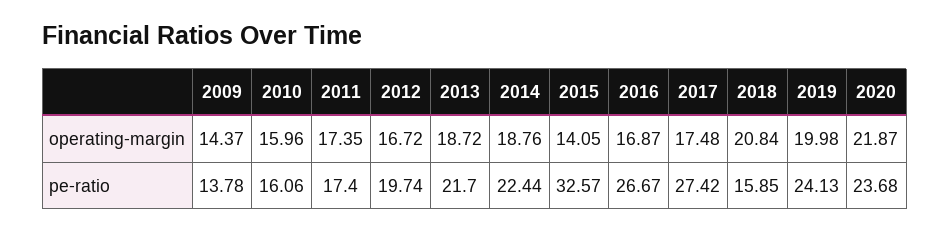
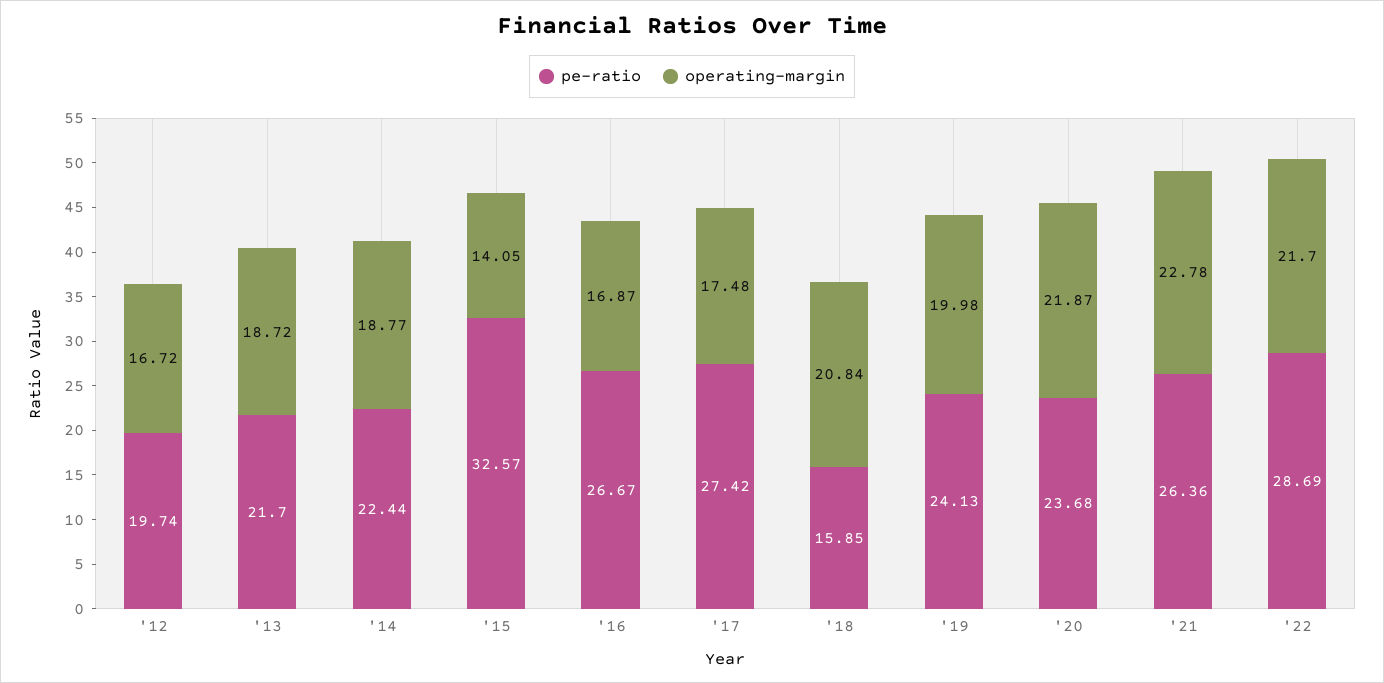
operating-margin, 2009: 14.37 -> none
operating-margin, 2010: 15.96 -> none
operating-margin, 2011: 17.35 -> none
operating-margin, 2014: 18.76 -> 18.77
pe-ratio, 2009: 13.78 -> none
pe-ratio, 2010: 16.06 -> none
pe-ratio, 2011: 17.4 -> none
pe-ratio, '21: none -> 26.36
operating-margin, '21: none -> 22.78
pe-ratio, '22: none -> 28.69
operating-margin, '22: none -> 21.7

